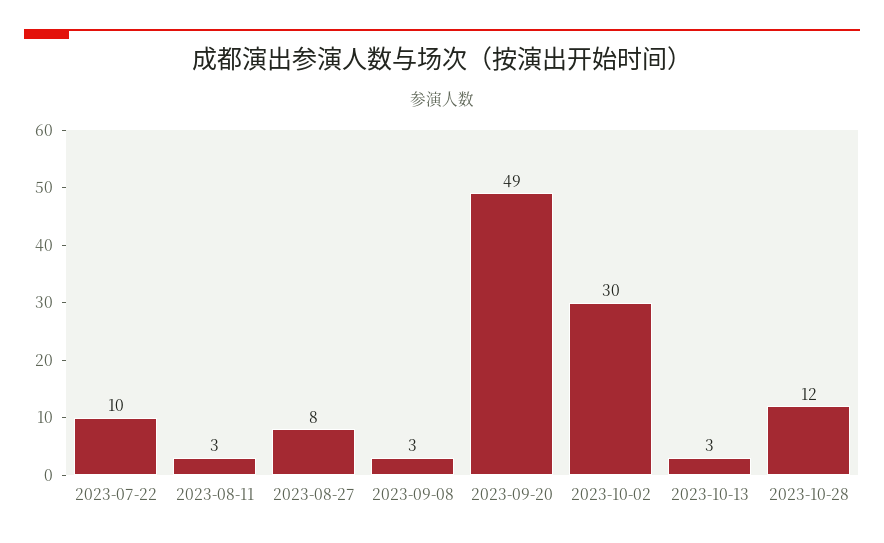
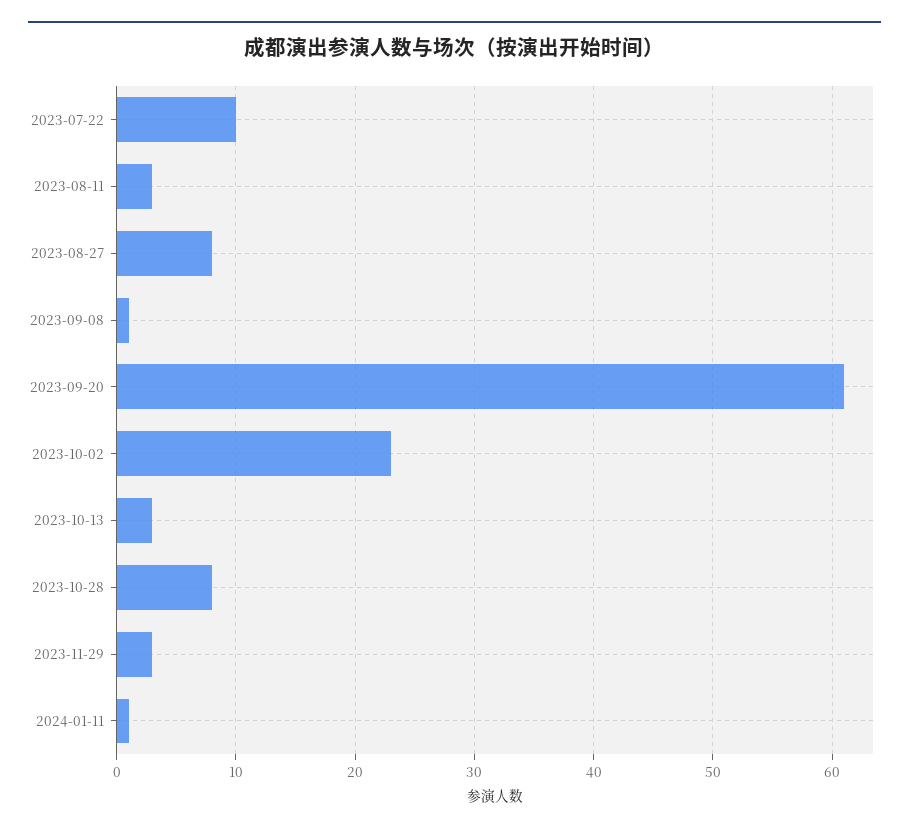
2023-09-08: 3 -> 1
2023-09-20: 49 -> 61
2023-10-02: 30 -> 23
2023-10-28: 12 -> 8
2023-11-29: none -> 3
2024-01-11: none -> 1

